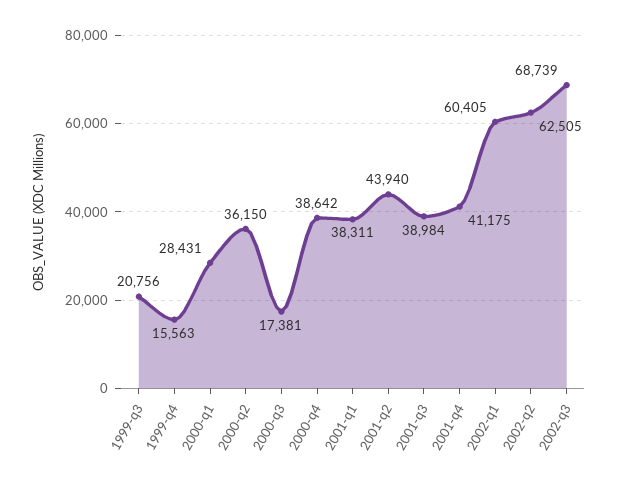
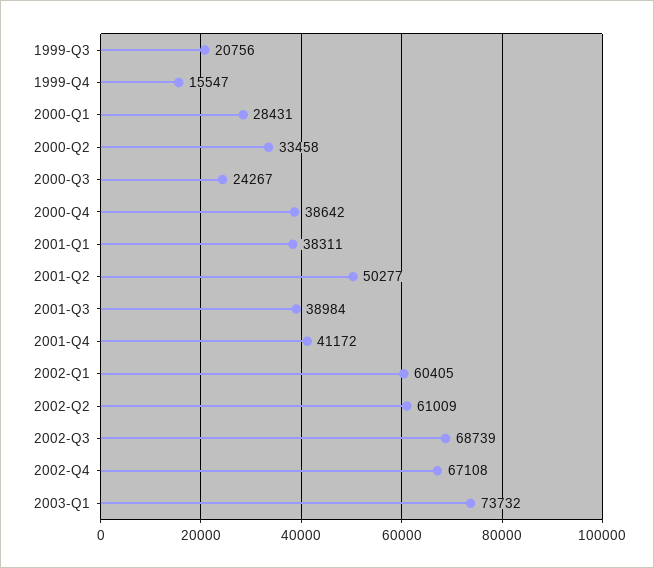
1999-q4: 15563 -> 15547
2000-q2: 36150 -> 33458
2000-q3: 17381 -> 24267
2001-q2: 43940 -> 50277
2001-q4: 41175 -> 41172
2002-q2: 62505 -> 61009
2002-Q4: none -> 67108
2003-Q1: none -> 73732

